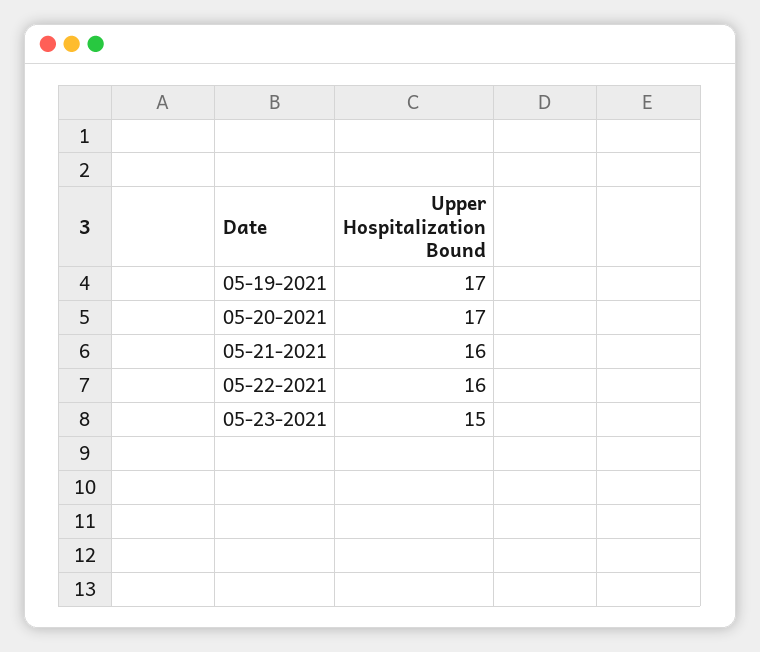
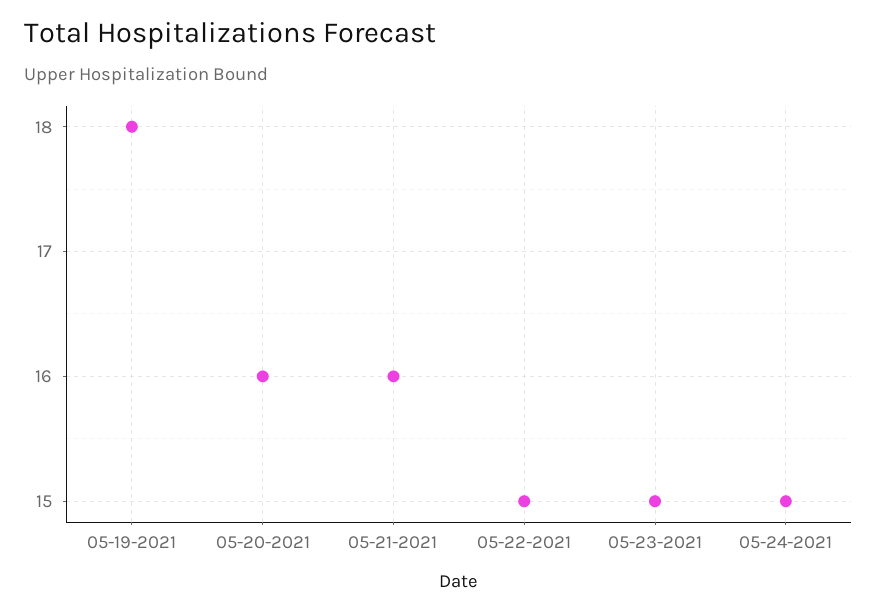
05-19-2021: 17 -> 18
05-20-2021: 17 -> 16
05-22-2021: 16 -> 15
05-24-2021: none -> 15

